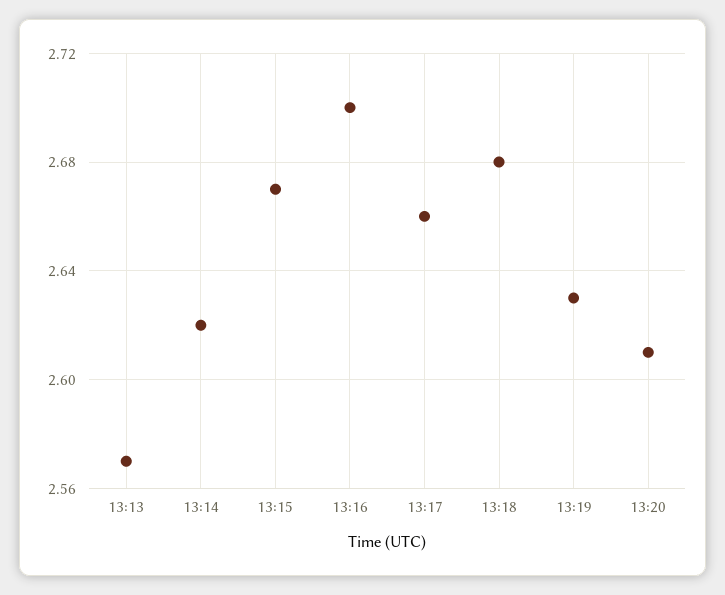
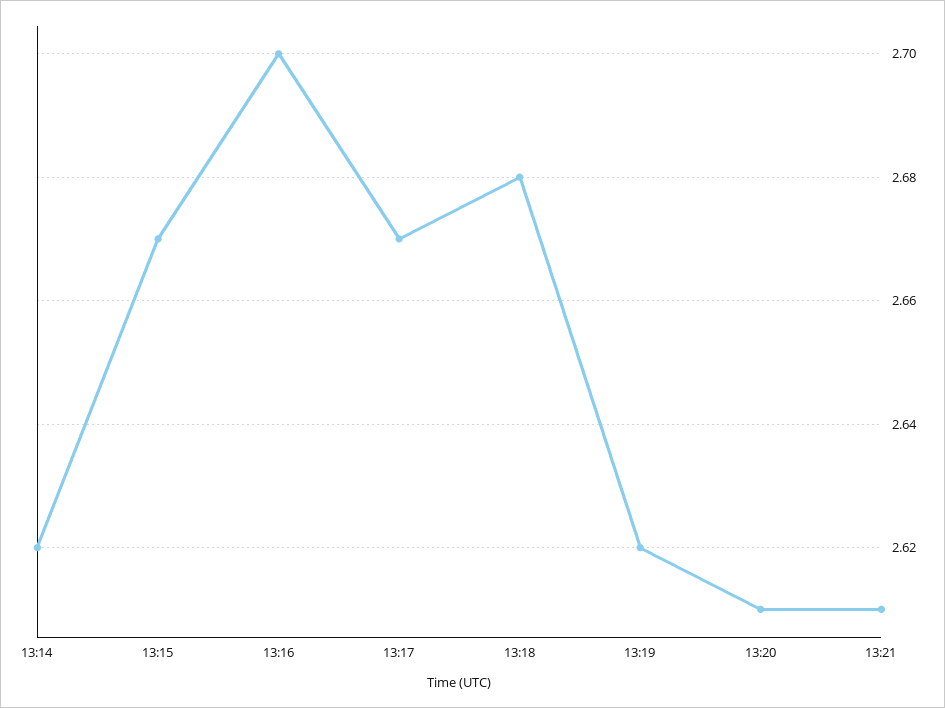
13:13: 2.57 -> none
13:17: 2.66 -> 2.67
13:19: 2.63 -> 2.62
13:21: none -> 2.61

